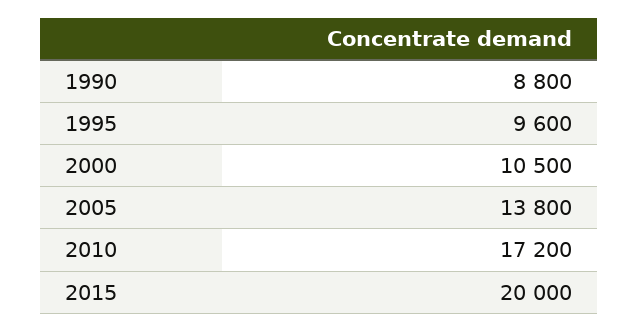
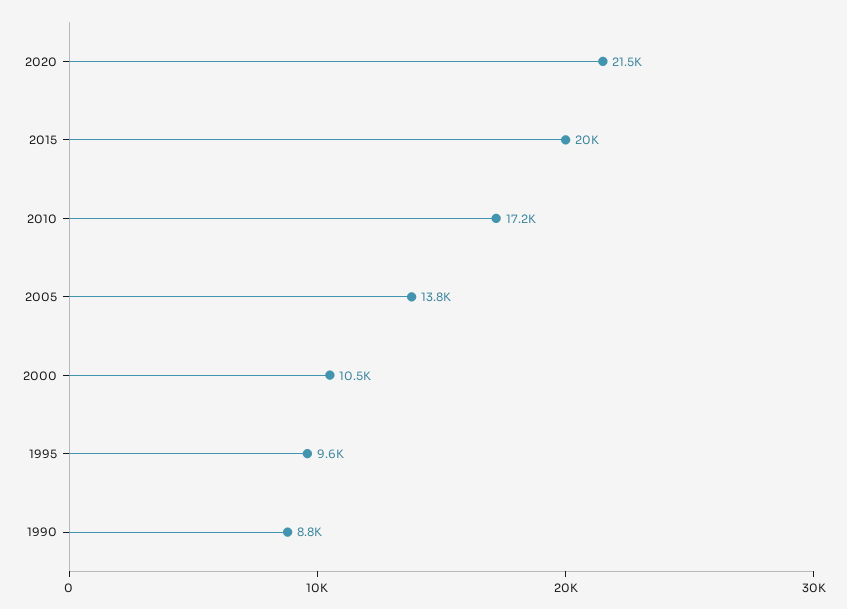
2020: none -> 21500

